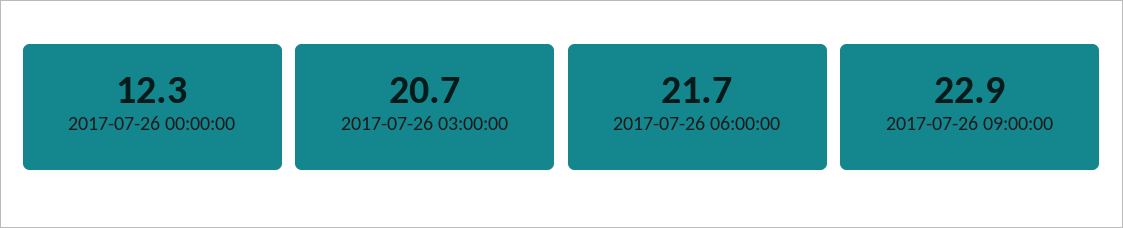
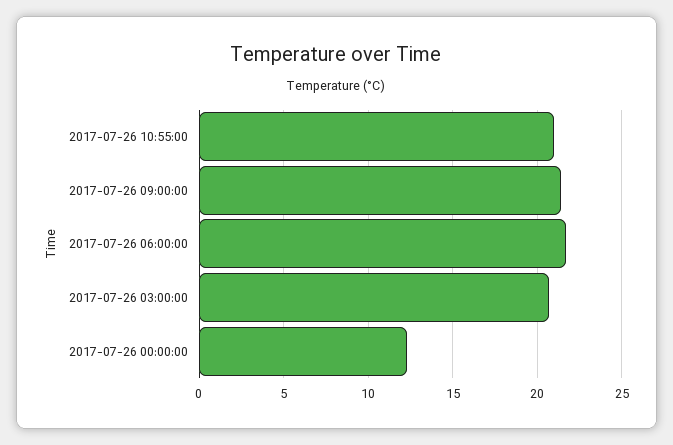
2017-07-26 09:00:00: 22.9 -> 21.5
2017-07-26 10:55:00: none -> 21

